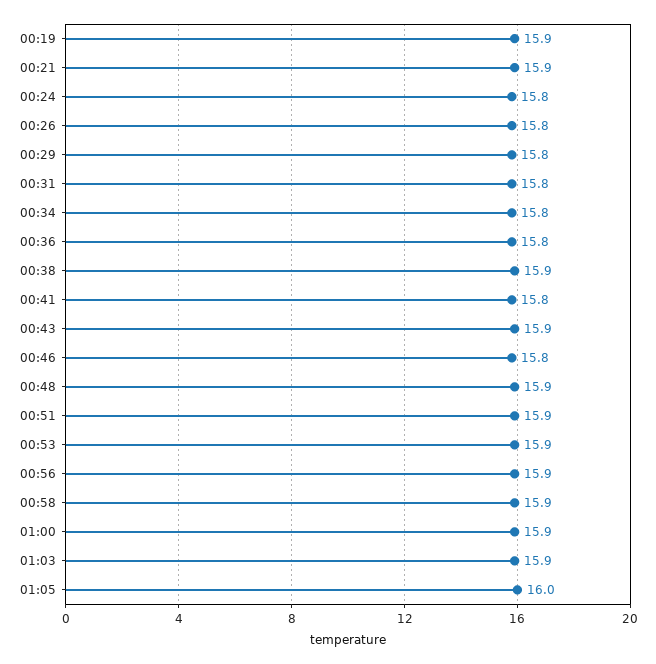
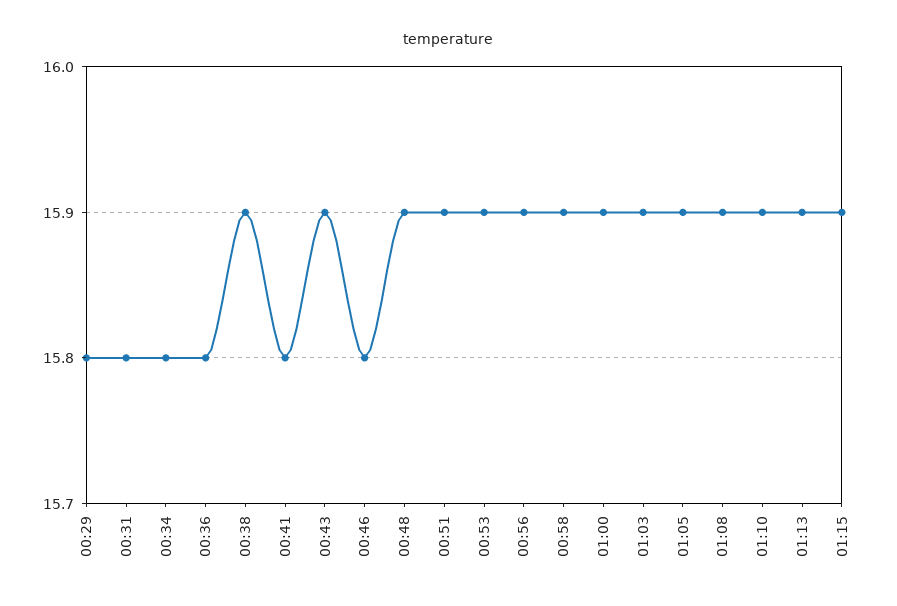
00:19: 15.9 -> none
00:21: 15.9 -> none
00:24: 15.8 -> none
00:26: 15.8 -> none
01:05: 16 -> 15.9
01:08: none -> 15.9
01:10: none -> 15.9
01:13: none -> 15.9
01:15: none -> 15.9

